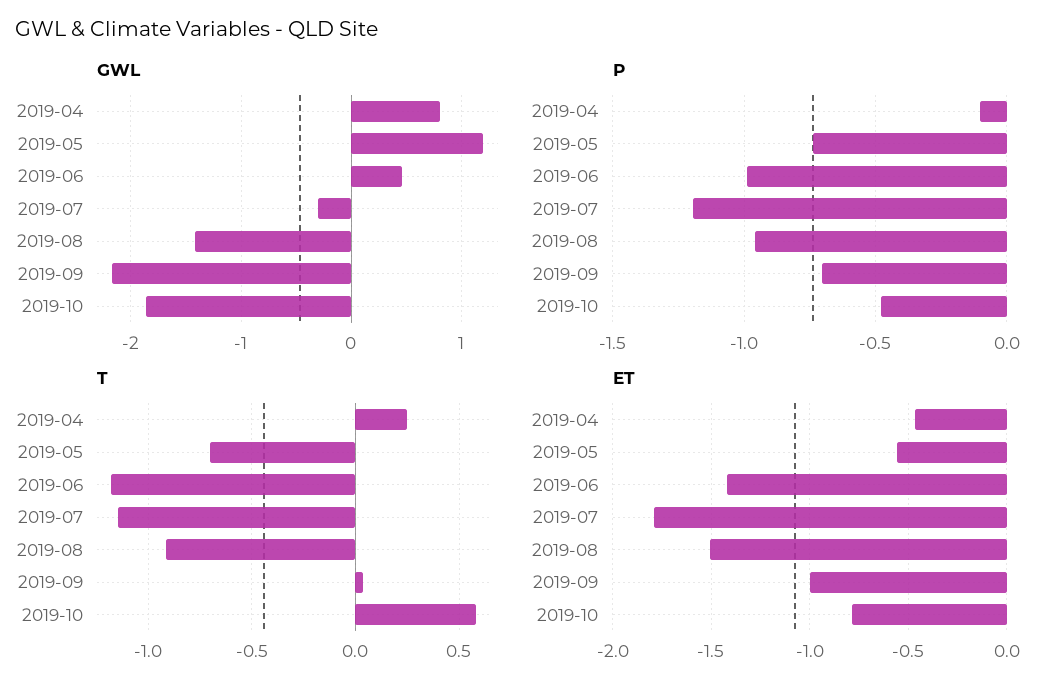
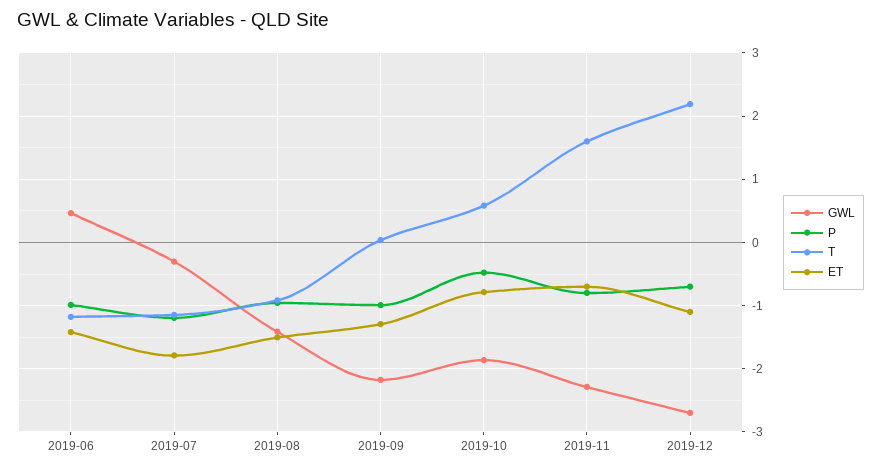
GWL, 2019-04: 0.8 -> none
GWL, 2019-05: 1.2 -> none
P, 2019-04: -0.1 -> none
P, 2019-05: -0.75 -> none
P, 2019-09: -0.7 -> -1
T, 2019-04: 0.25 -> none
T, 2019-05: -0.7 -> none
ET, 2019-04: -0.45 -> none
ET, 2019-05: -0.55 -> none
ET, 2019-09: -1 -> -1.3
GWL, 2019-11: none -> -2.3
P, 2019-11: none -> -0.8
T, 2019-11: none -> 1.6
ET, 2019-11: none -> -0.7
GWL, 2019-12: none -> -2.7
P, 2019-12: none -> -0.7
T, 2019-12: none -> 2.2
ET, 2019-12: none -> -1.1

